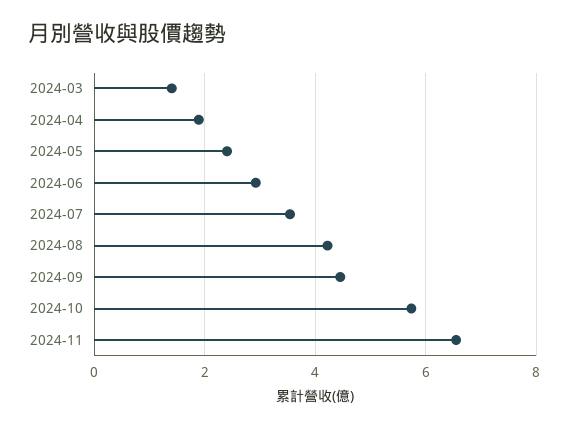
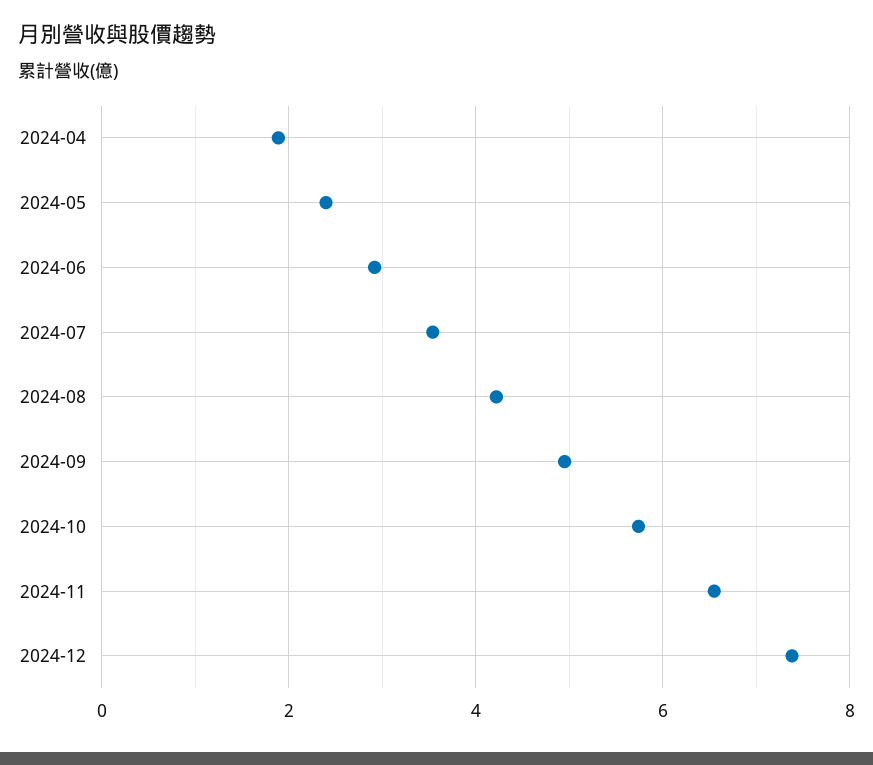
2024-03: 1.4 -> none
2024-09: 4.4 -> 5
2024-12: none -> 7.4

